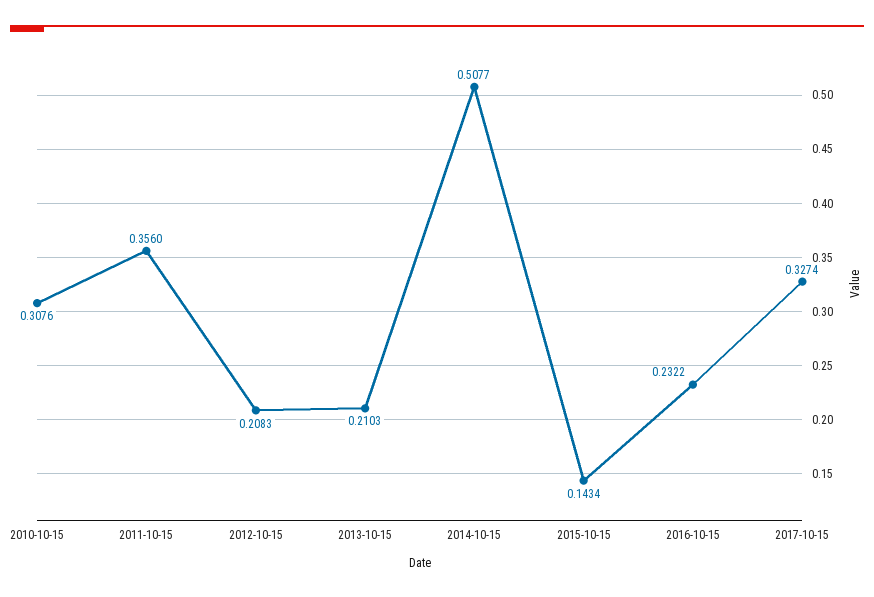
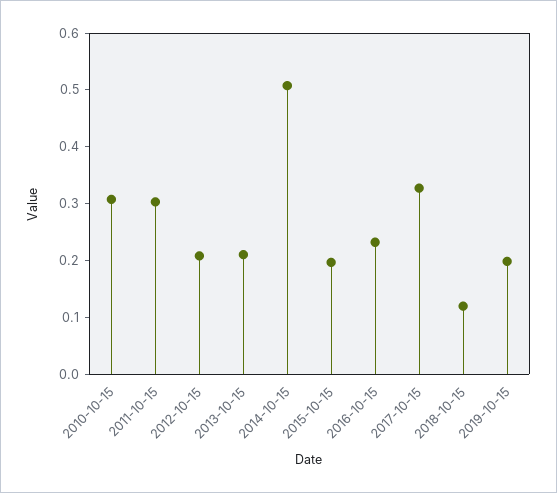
2011-10-15: 0.356 -> 0.3
2015-10-15: 0.1434 -> 0.2
2018-10-15: none -> 0.12
2019-10-15: none -> 0.2

